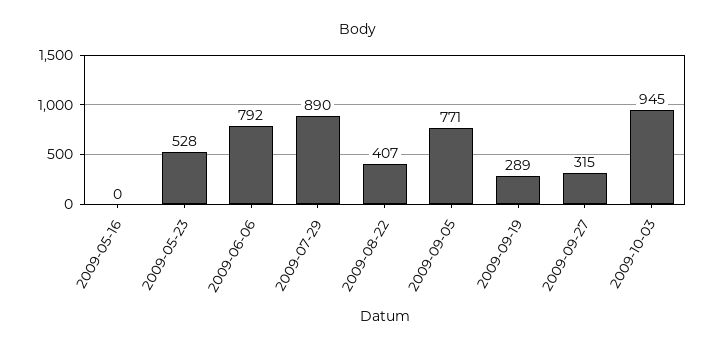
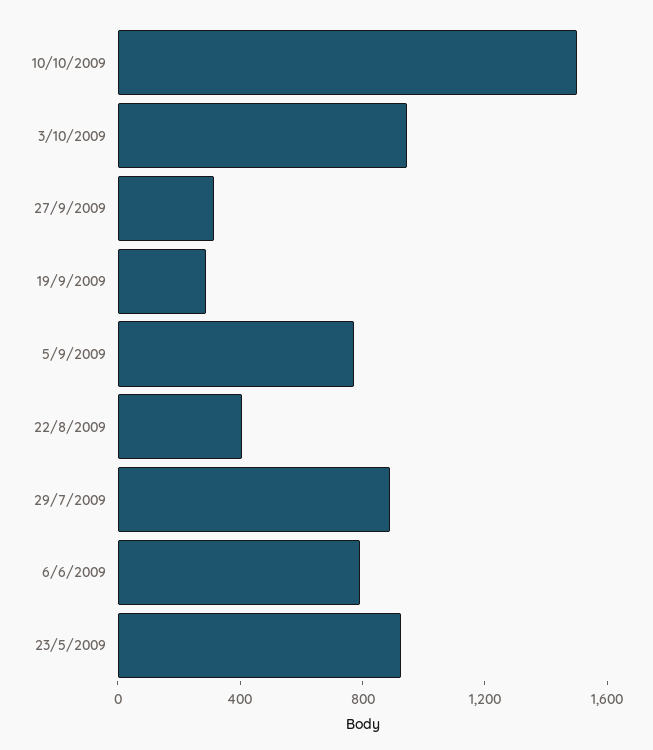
2009-05-16: 0 -> none
2009-05-23: 528 -> 900
10/10/2009: none -> 1500

